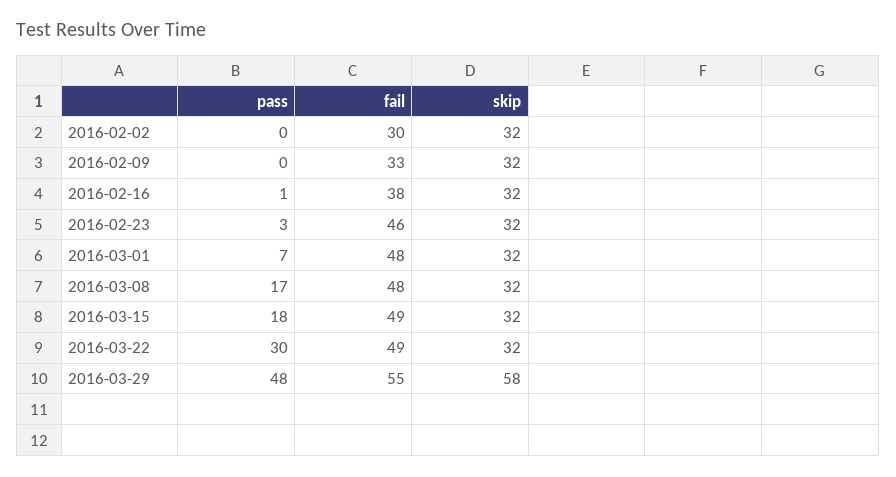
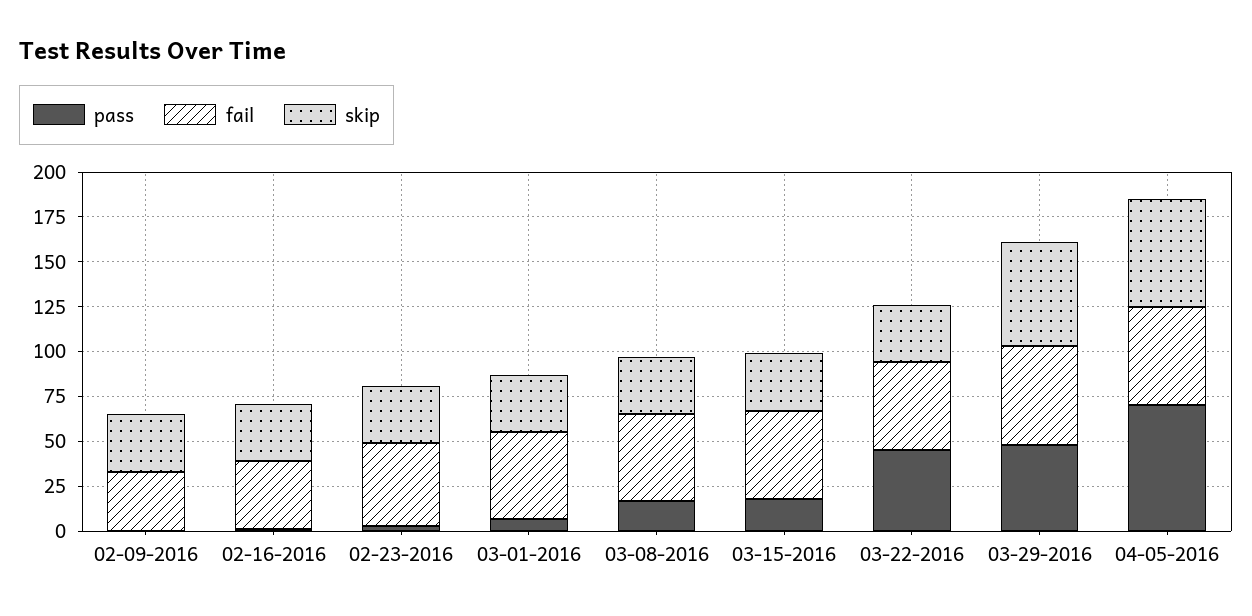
pass, 2016-02-02: 0 -> none
fail, 2016-02-02: 30 -> none
skip, 2016-02-02: 32 -> none
pass, 2016-03-22: 30 -> 45
pass, 04-05-2016: none -> 70
fail, 04-05-2016: none -> 55
skip, 04-05-2016: none -> 60

